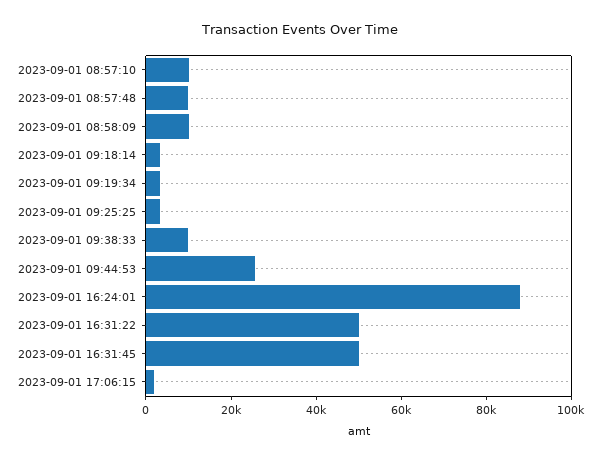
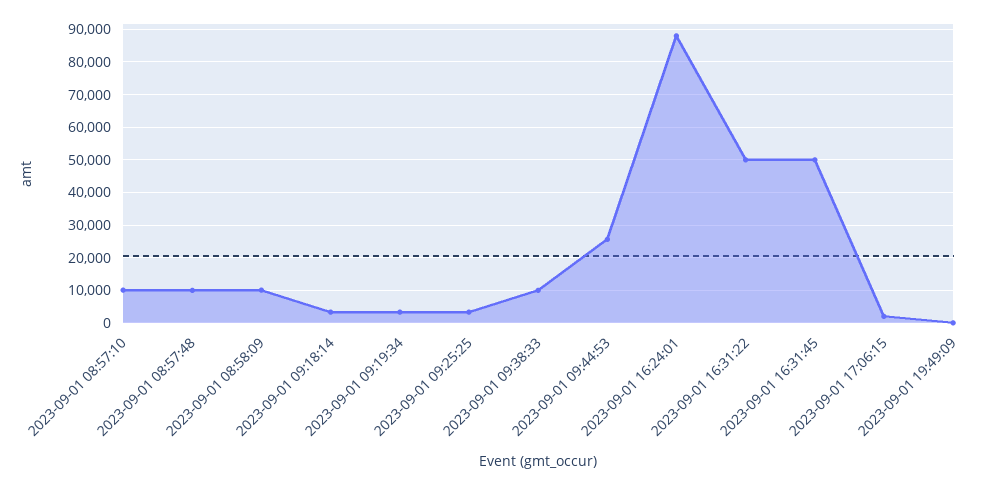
2023-09-01 19:49:09: none -> 0

